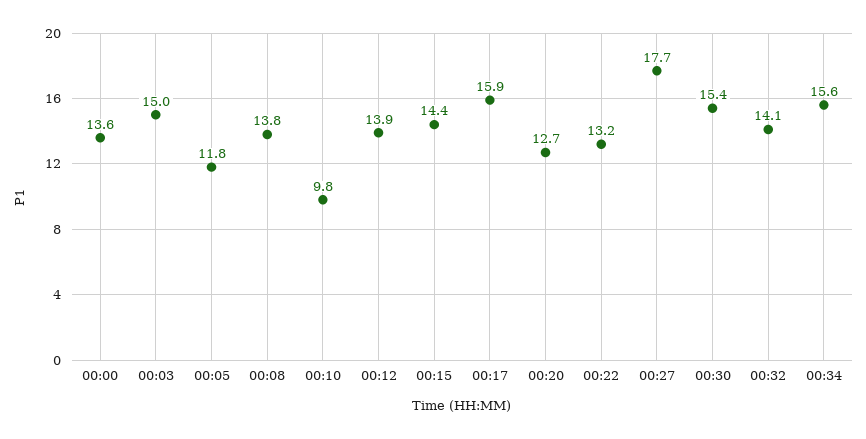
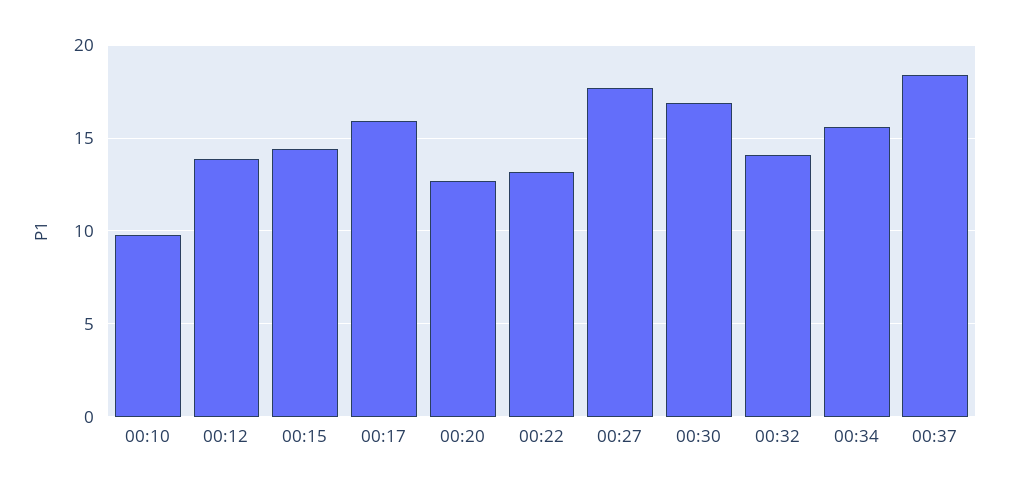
00:00: 13.6 -> none
00:03: 15 -> none
00:05: 11.8 -> none
00:08: 13.8 -> none
00:30: 15.4 -> 17
00:37: none -> 18.5

